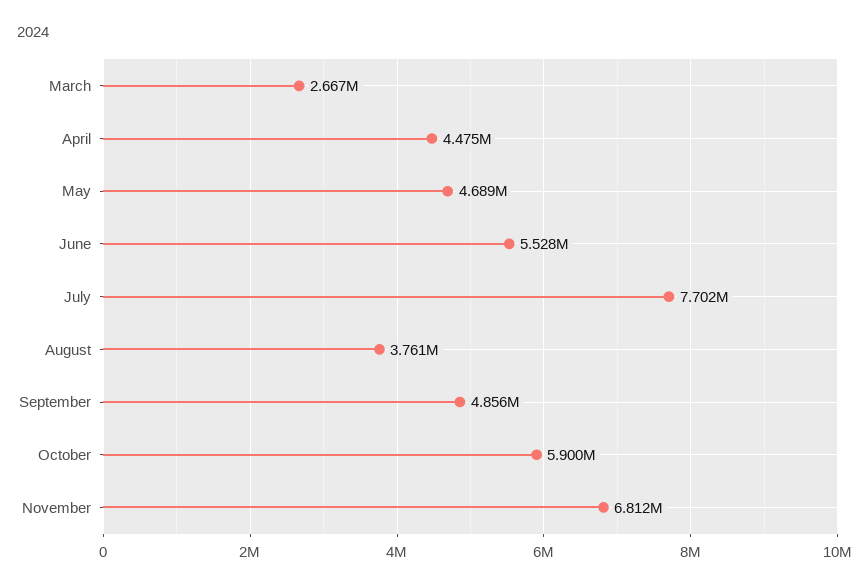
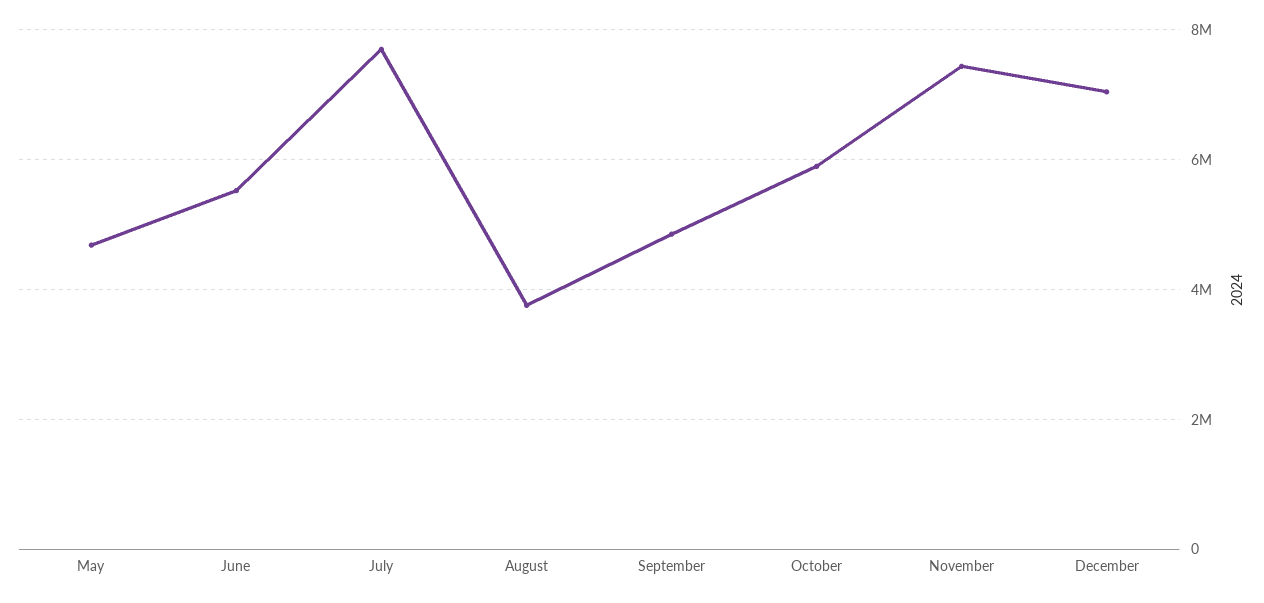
March: 2667000 -> none
April: 4475000 -> none
November: 6812000 -> 7400000
December: none -> 7000000

